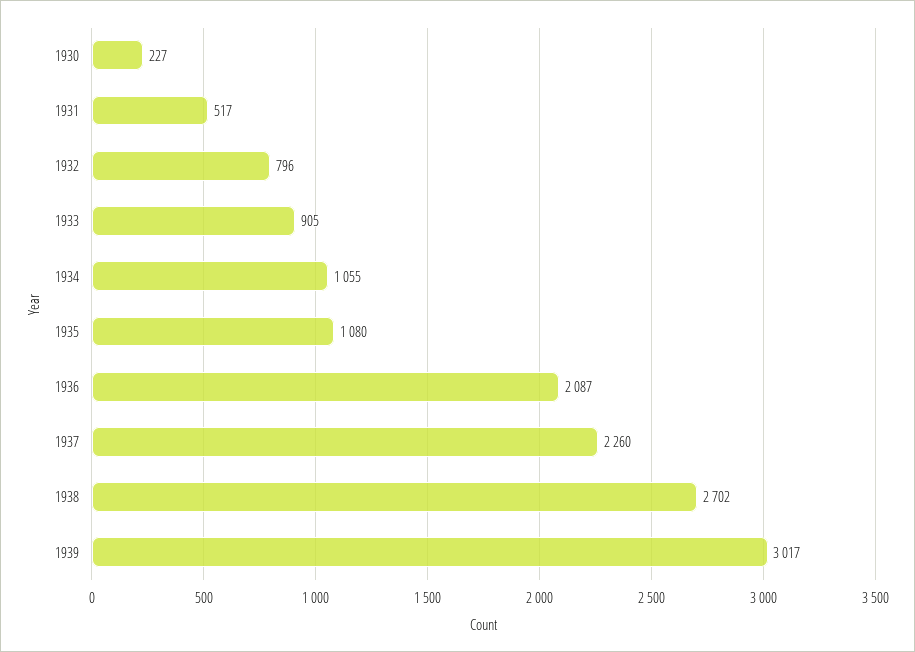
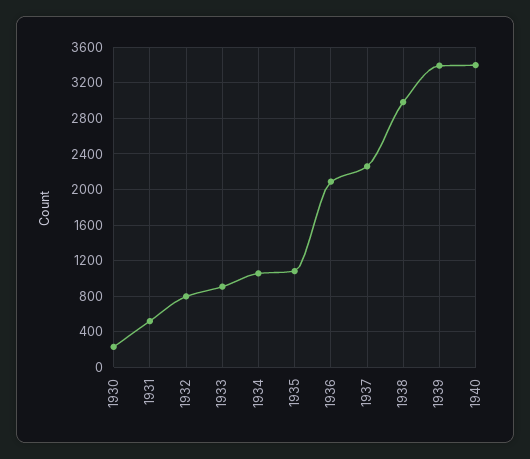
1938: 2702 -> 3000
1939: 3017 -> 3400
1940: none -> 3400

